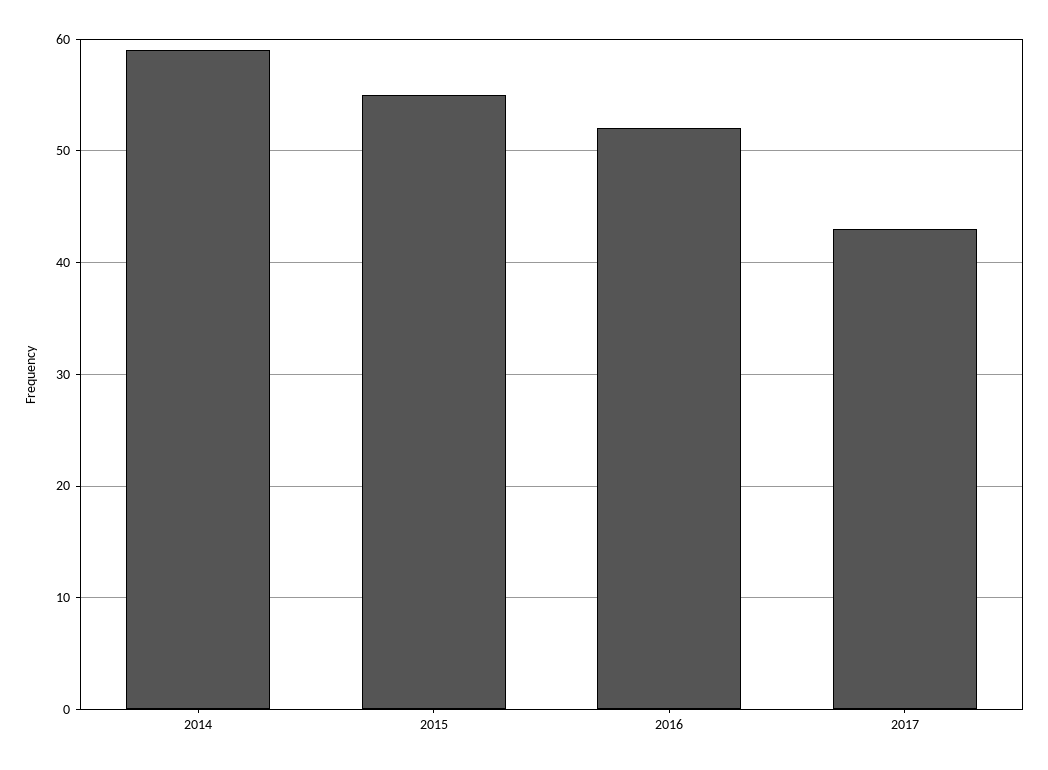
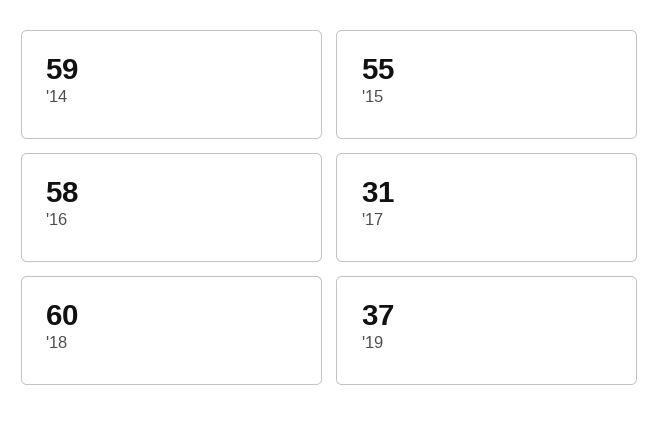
2016: 52 -> 58
2017: 43 -> 31
'18: none -> 60
'19: none -> 37

